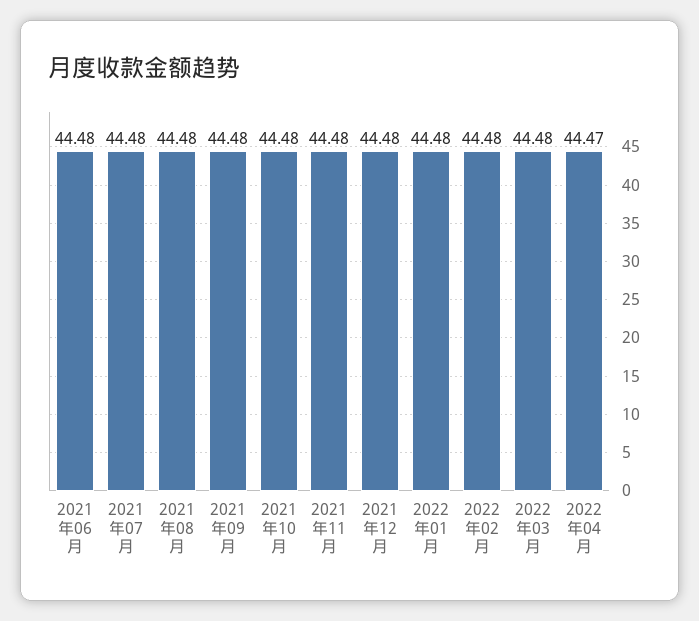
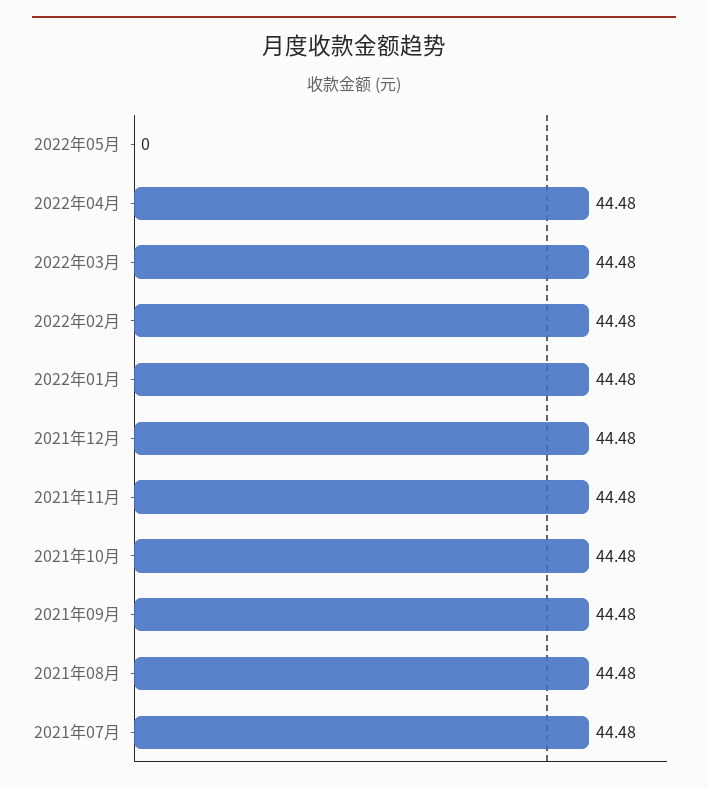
2021年06月: 44.48 -> none
2022年04月: 44.47 -> 44.48
2022年05月: none -> 0

